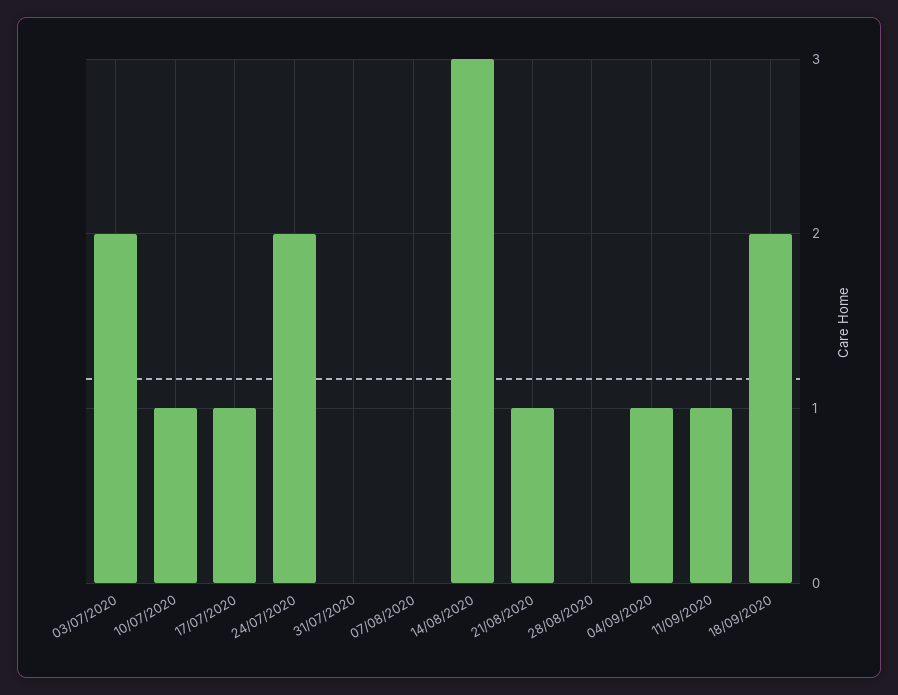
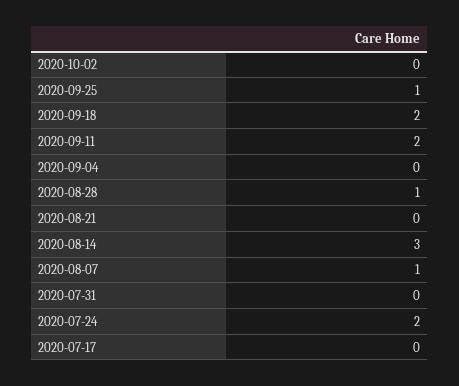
03/07/2020: 2 -> none
10/07/2020: 1 -> none
17/07/2020: 1 -> 0
07/08/2020: 0 -> 1
21/08/2020: 1 -> 0
28/08/2020: 0 -> 1
04/09/2020: 1 -> 0
11/09/2020: 1 -> 2
2020-10-02: none -> 0
2020-09-25: none -> 1

